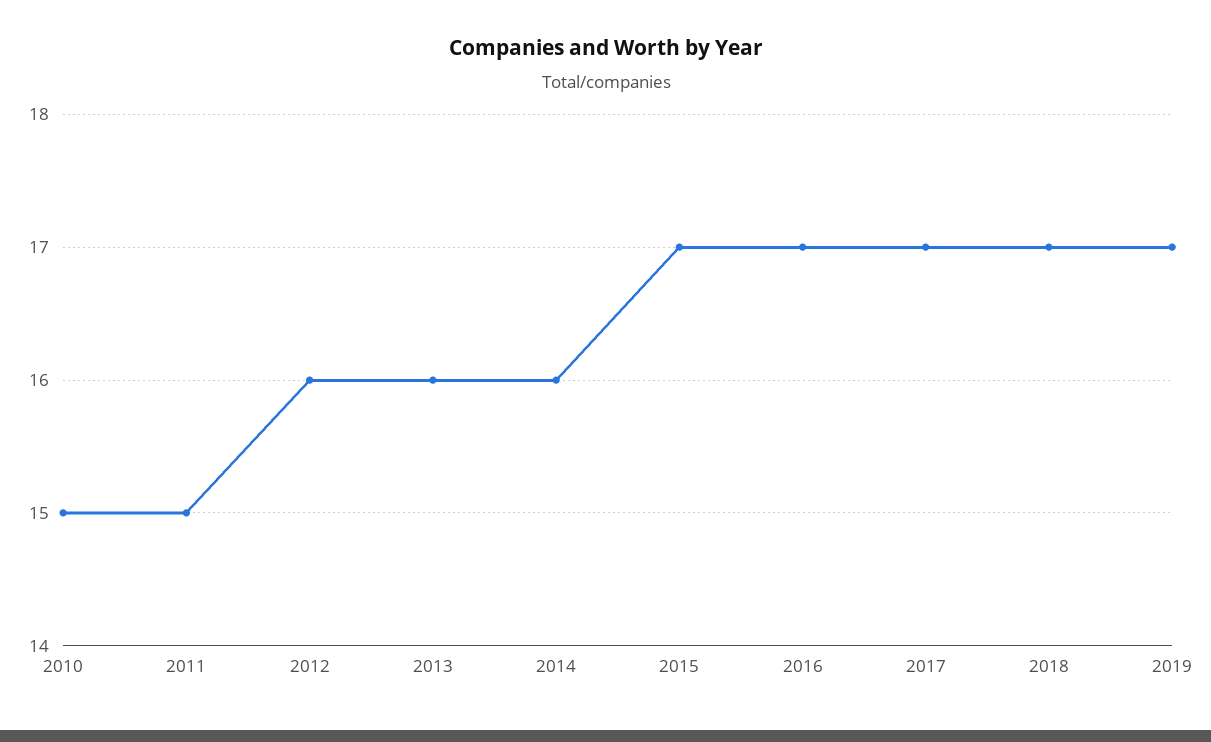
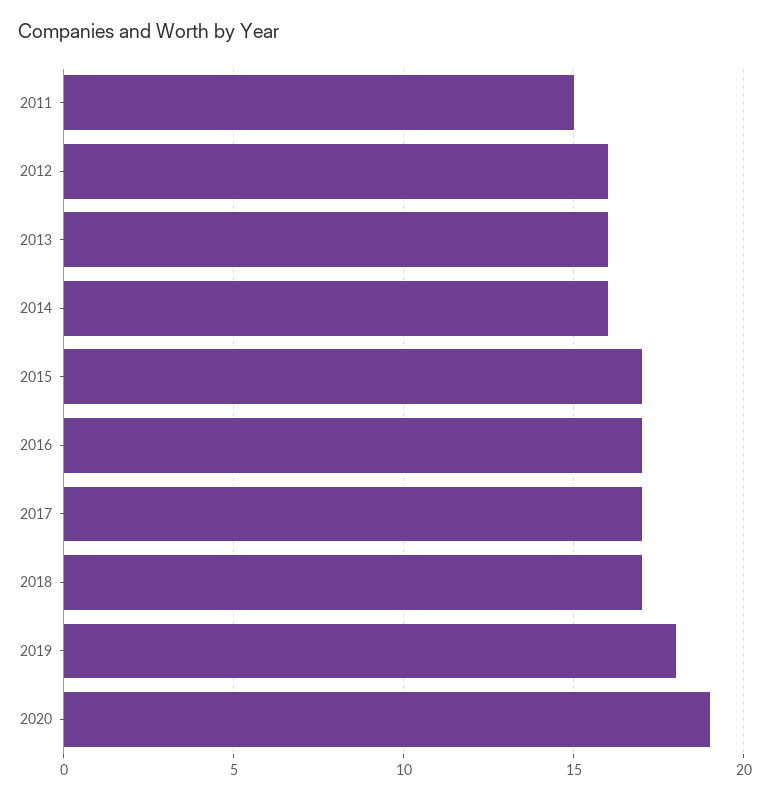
2010: 15 -> none
2019: 17 -> 18
2020: none -> 19

